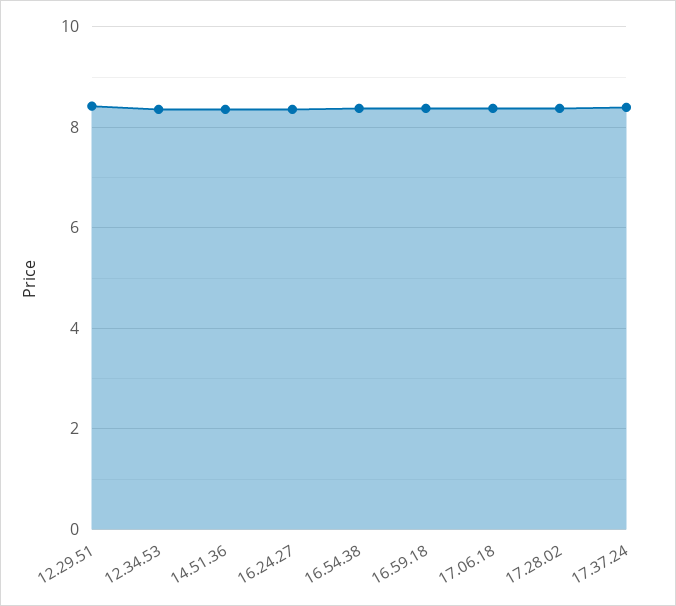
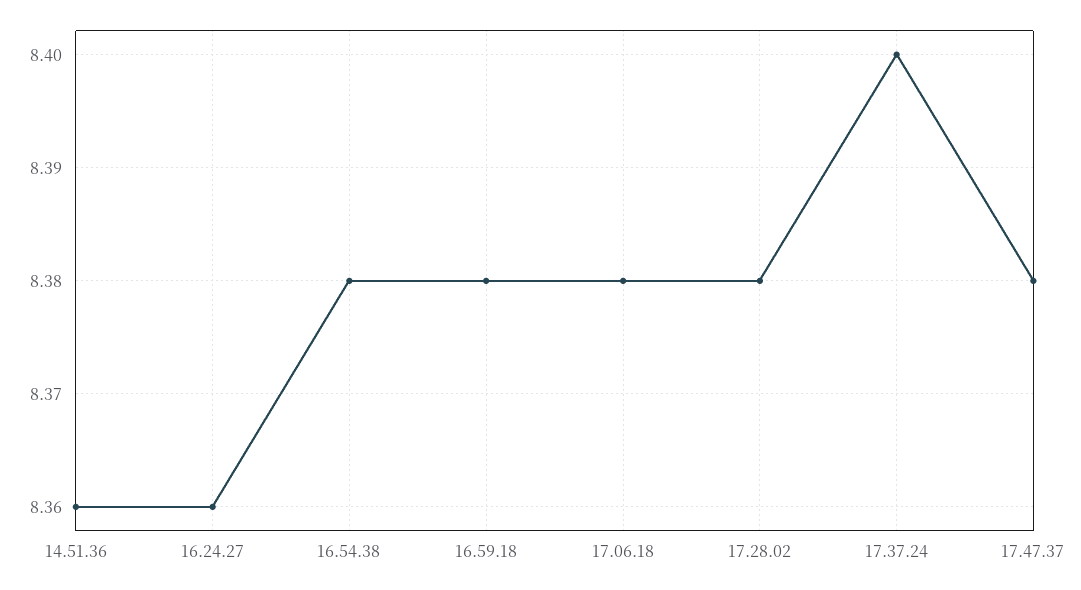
12.29.51: 8.4 -> none
12.34.53: 8.4 -> none
17.47.37: none -> 8.38

